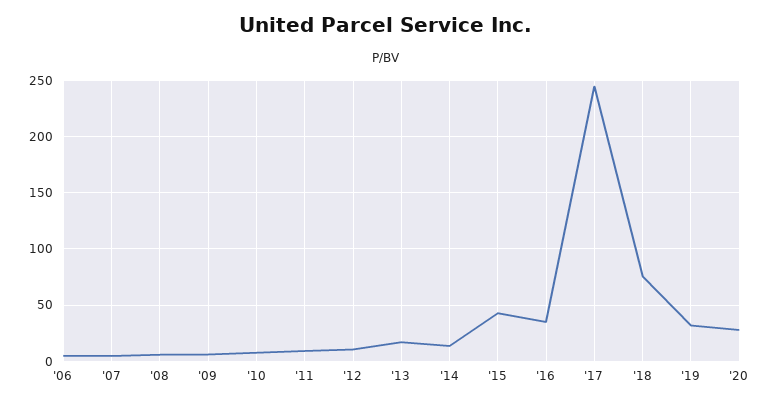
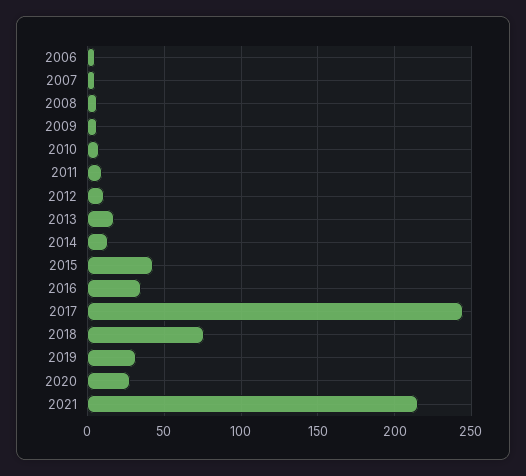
2021: none -> 215

